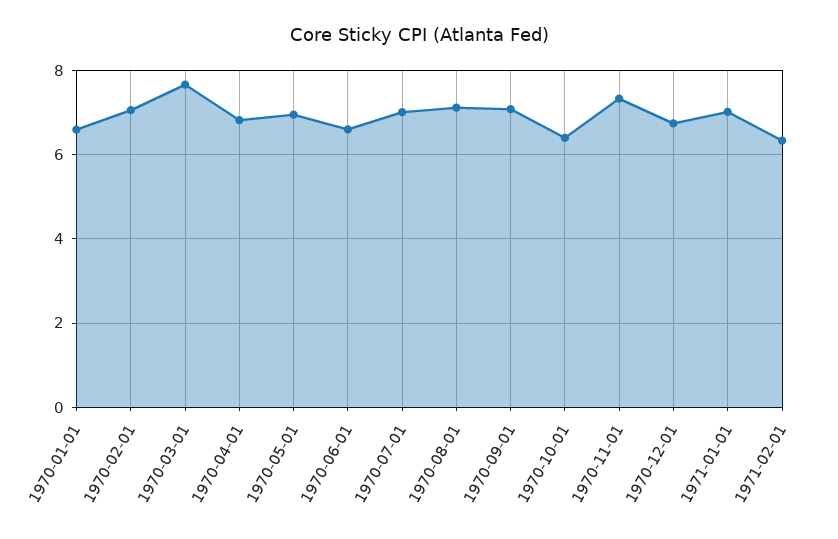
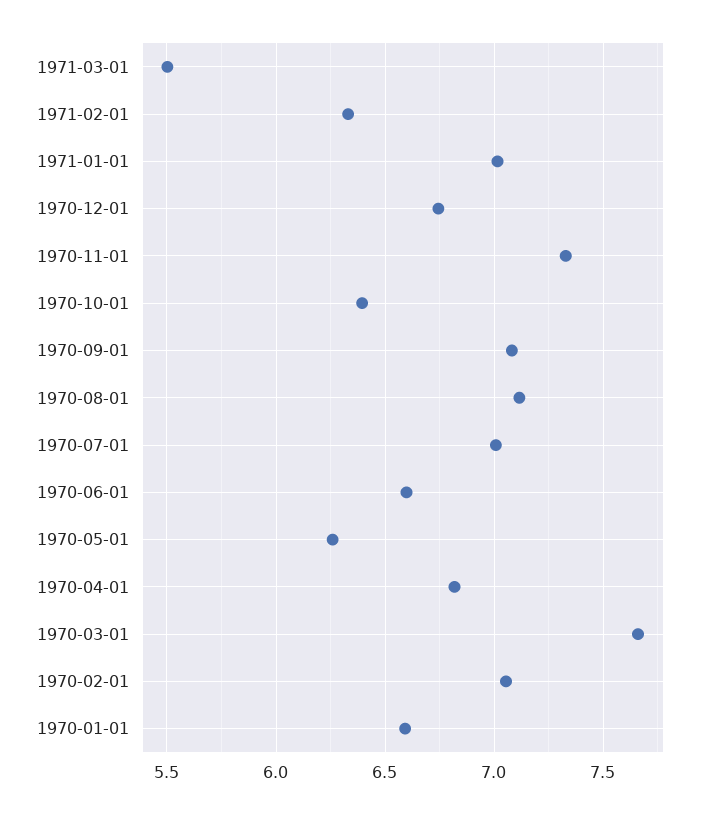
1970-05-01: 7 -> 6.25
1971-03-01: none -> 5.5

